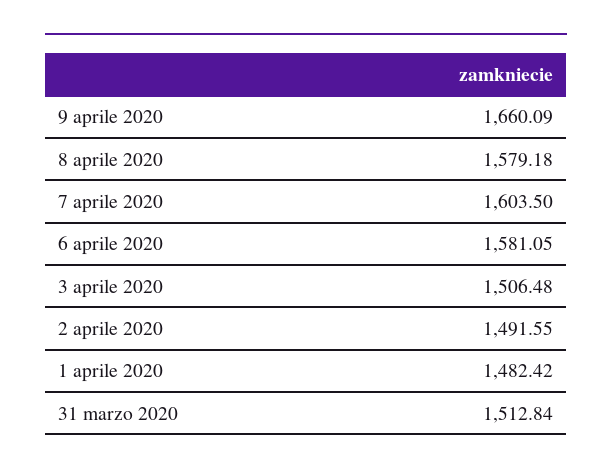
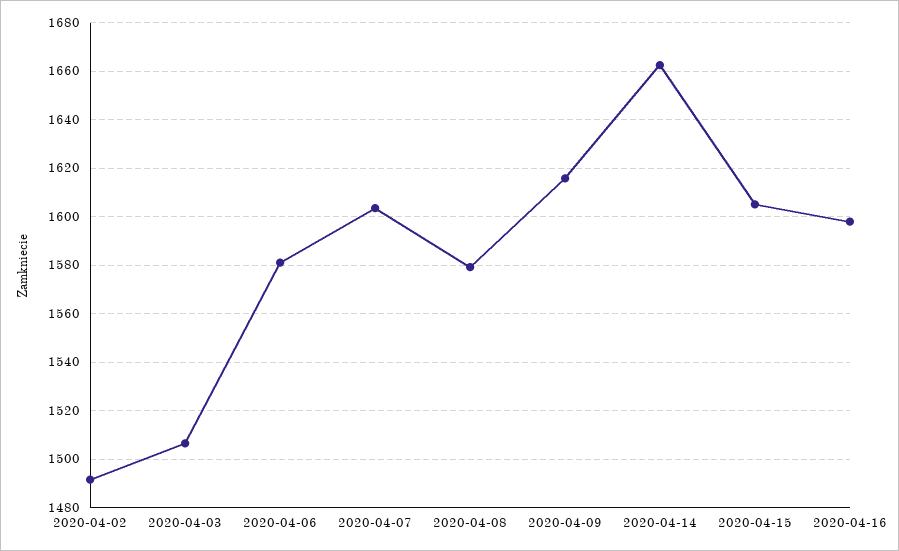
9 aprile 2020: 1660.09 -> 1615
1 aprile 2020: 1482.42 -> none
31 marzo 2020: 1512.84 -> none
2020-04-14: none -> 1662.5
2020-04-15: none -> 1605
2020-04-16: none -> 1597.5

